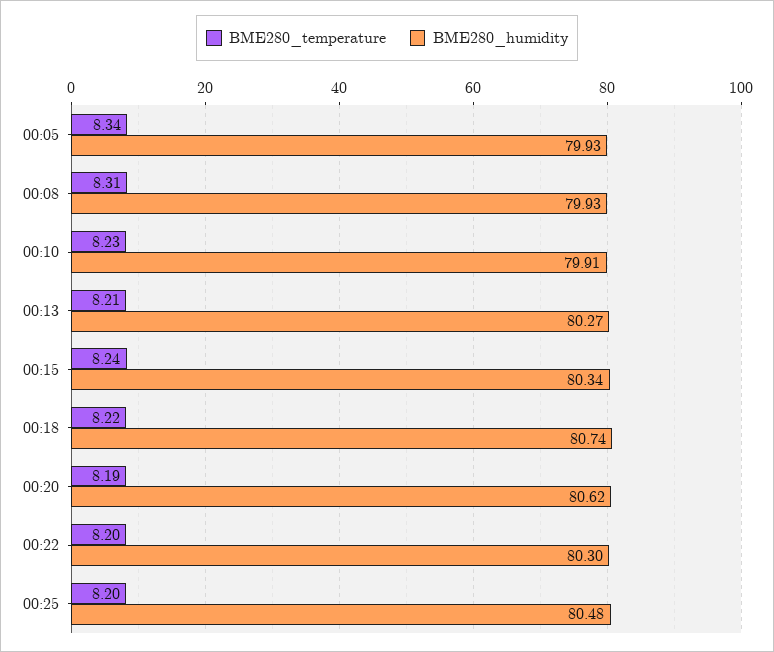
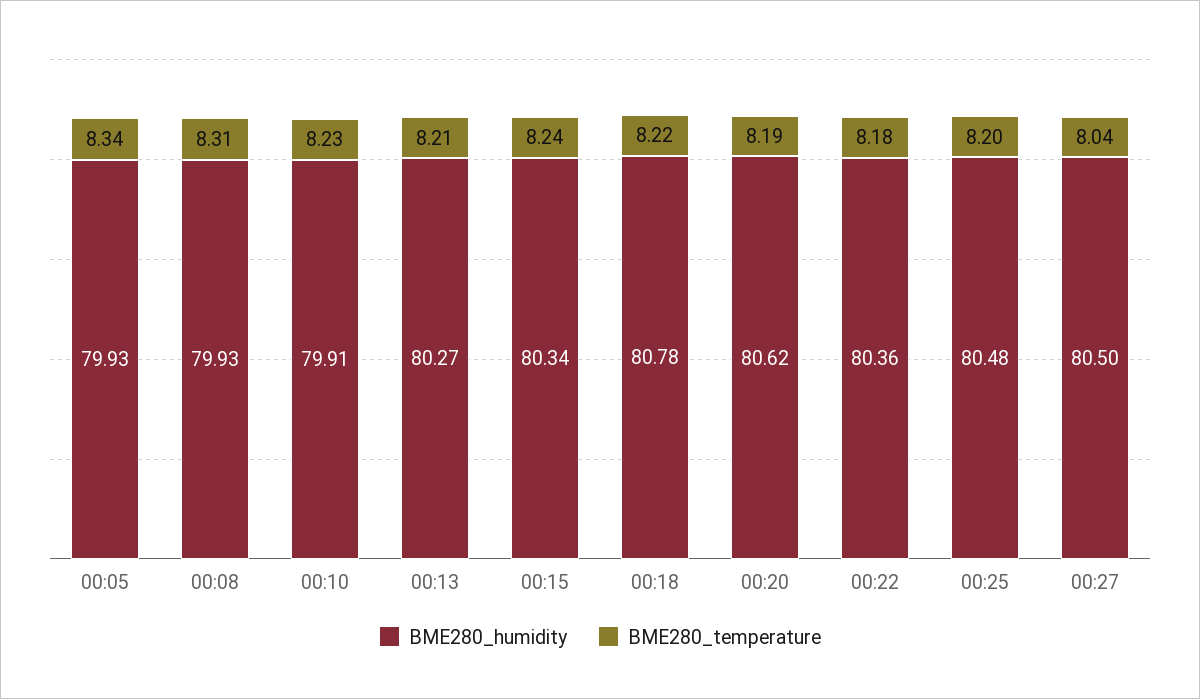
BME280_humidity, 00:18: 80.74 -> 80.78
BME280_temperature, 00:22: 8.2 -> 8.18
BME280_humidity, 00:22: 80.3 -> 80.36
BME280_humidity, 00:27: none -> 80.5
BME280_temperature, 00:27: none -> 8.04

